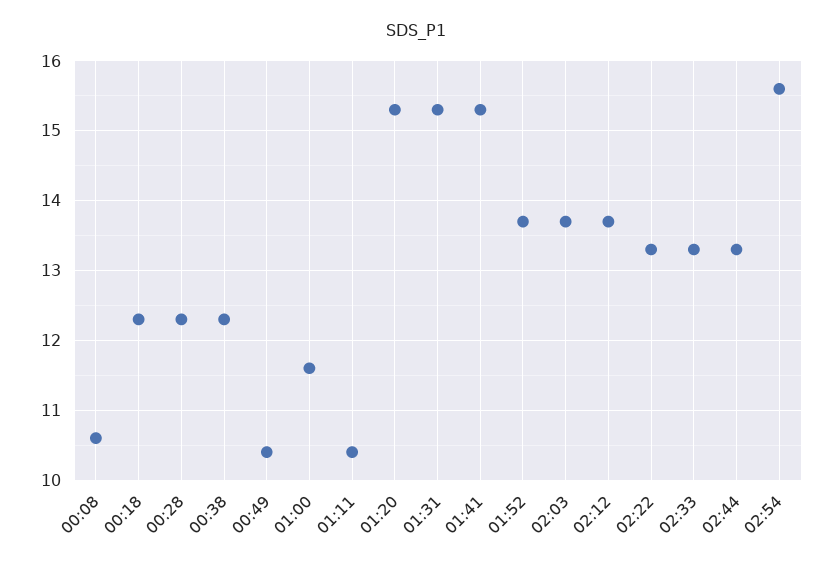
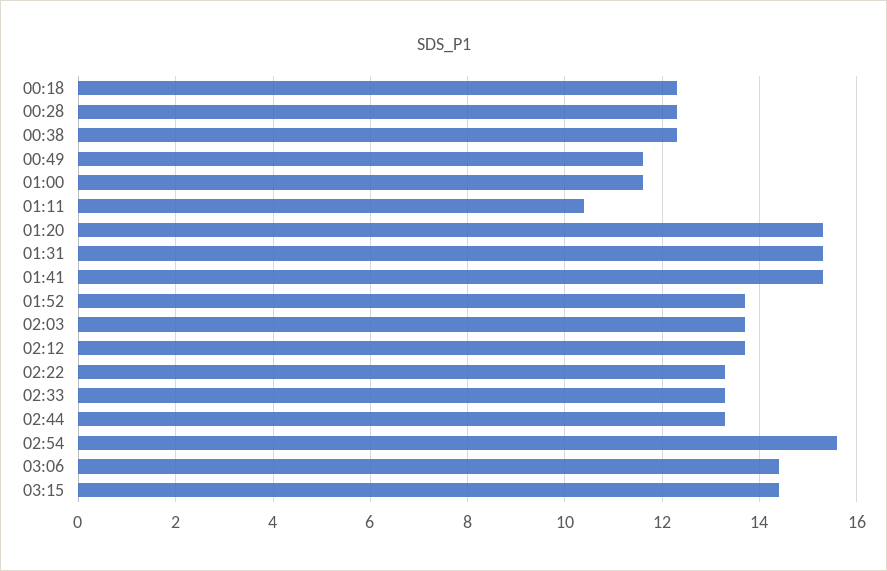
00:08: 10.6 -> none
00:49: 10.4 -> 11.5
03:06: none -> 14.5
03:15: none -> 14.5

